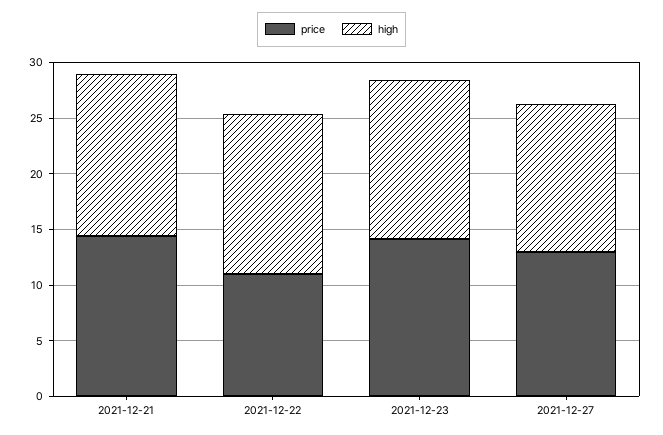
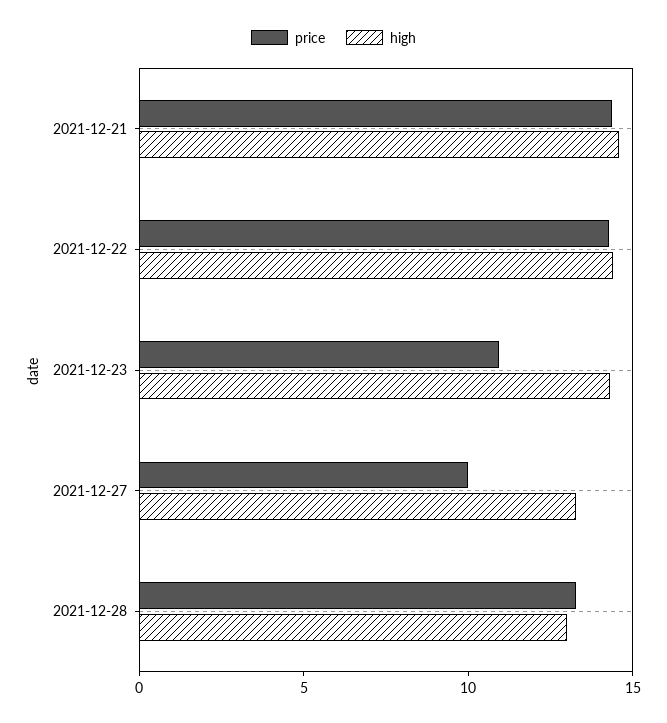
price, 2021-12-22: 11 -> 14
price, 2021-12-23: 14 -> 11
price, 2021-12-27: 13 -> 10
price, 2021-12-28: none -> 13
high, 2021-12-28: none -> 13

